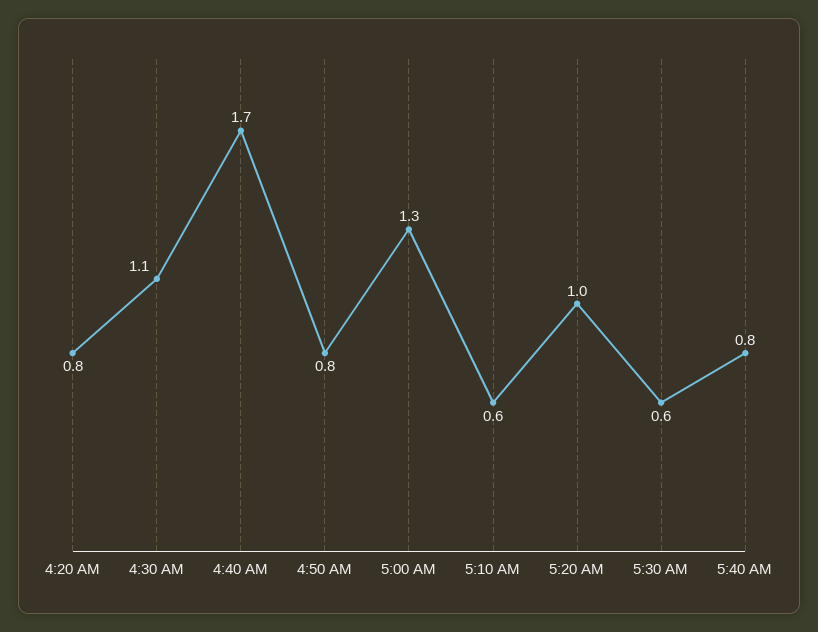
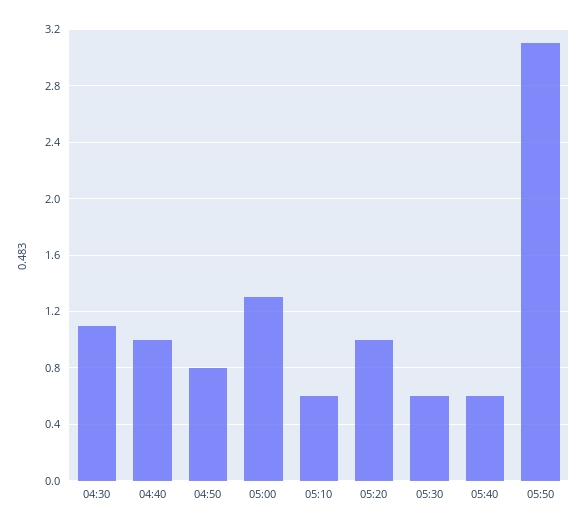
4:20 AM: 0.8 -> none
4:40 AM: 1.7 -> 1
5:40 AM: 0.8 -> 0.6
05:50: none -> 3.1

